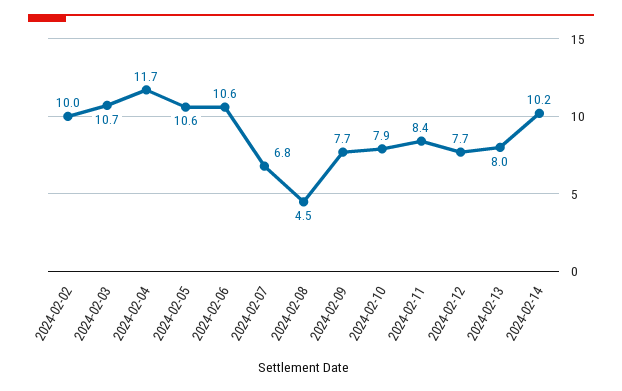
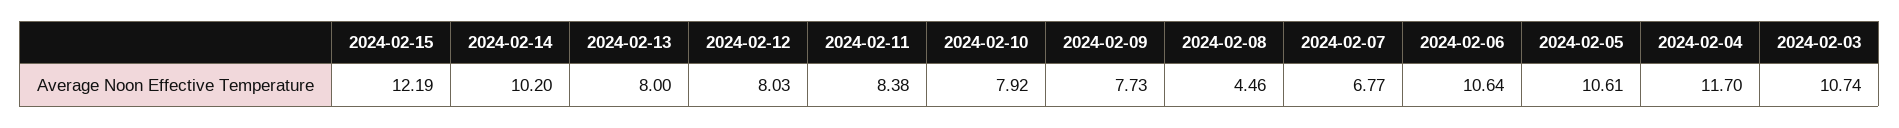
2024-02-02: 10 -> none
2024-02-12: 7.7 -> 8.03
2024-02-15: none -> 12.19

